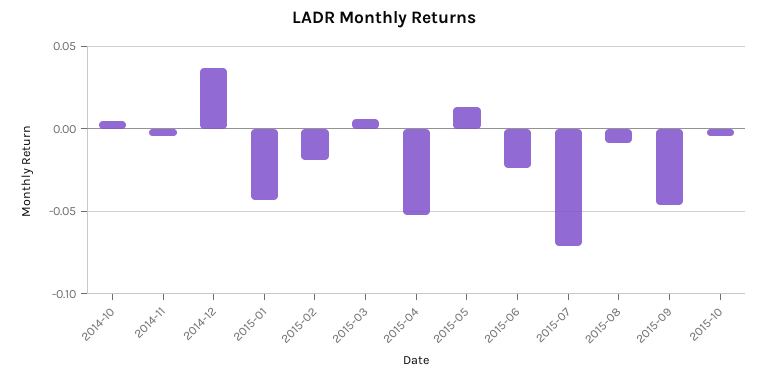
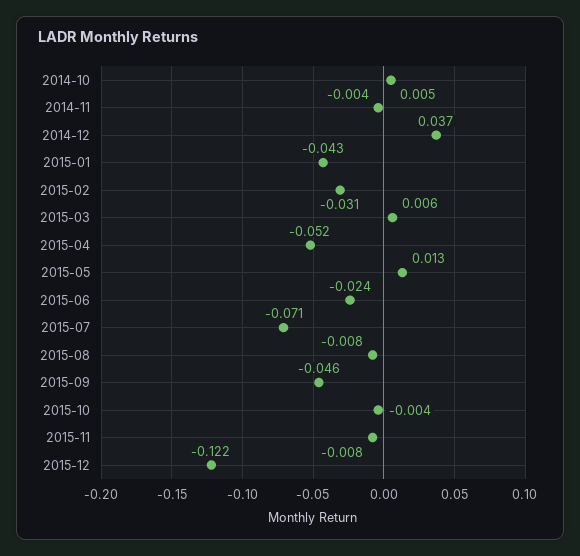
2015-02: -0.02 -> -0.031
2015-11: none -> -0.008
2015-12: none -> -0.122

